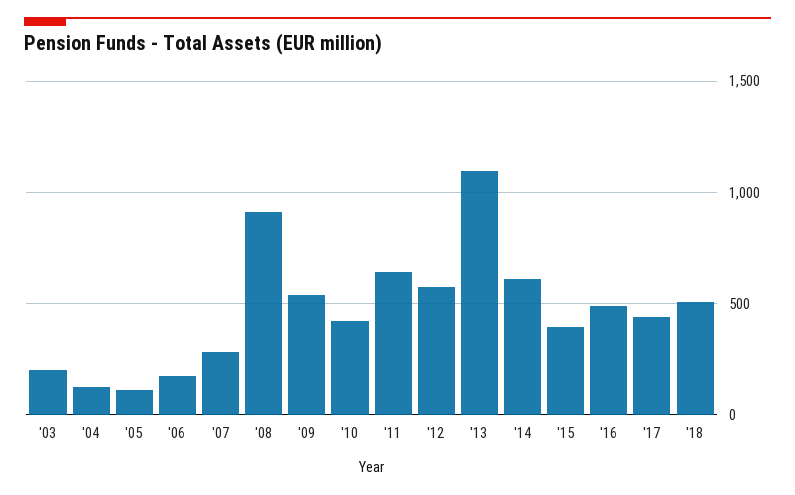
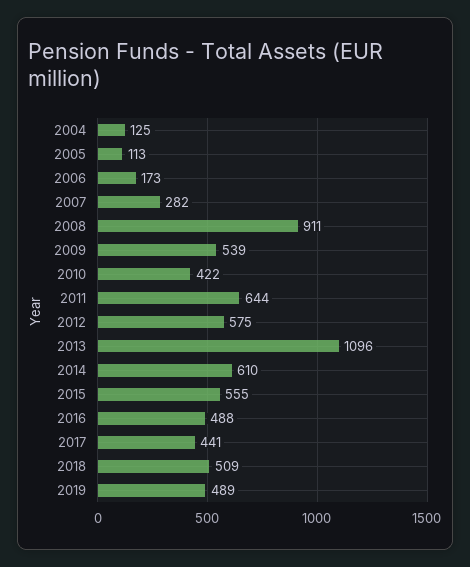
'03: 200 -> none
'15: 400 -> 555
2019: none -> 489

